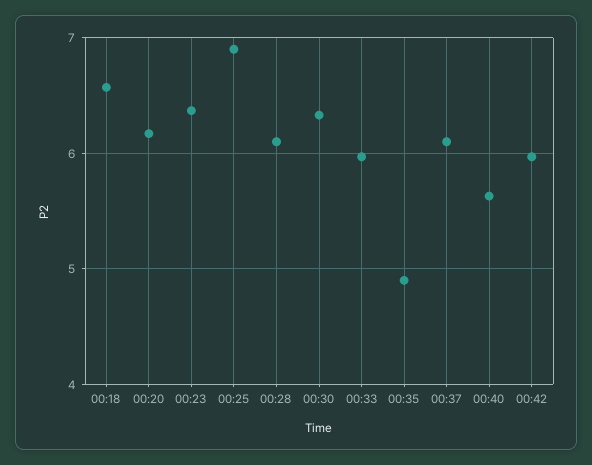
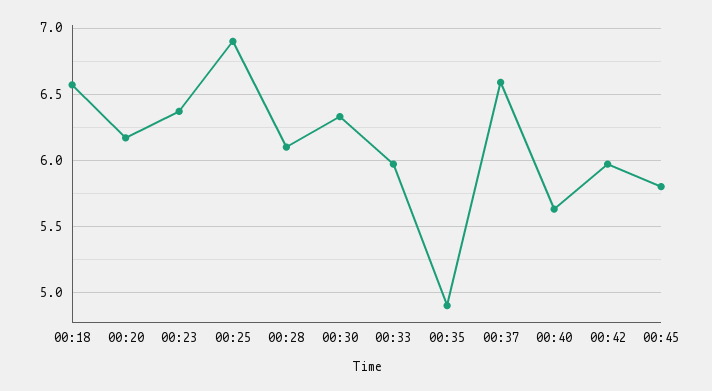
00:37: 6.1 -> 6.6
00:45: none -> 5.8

